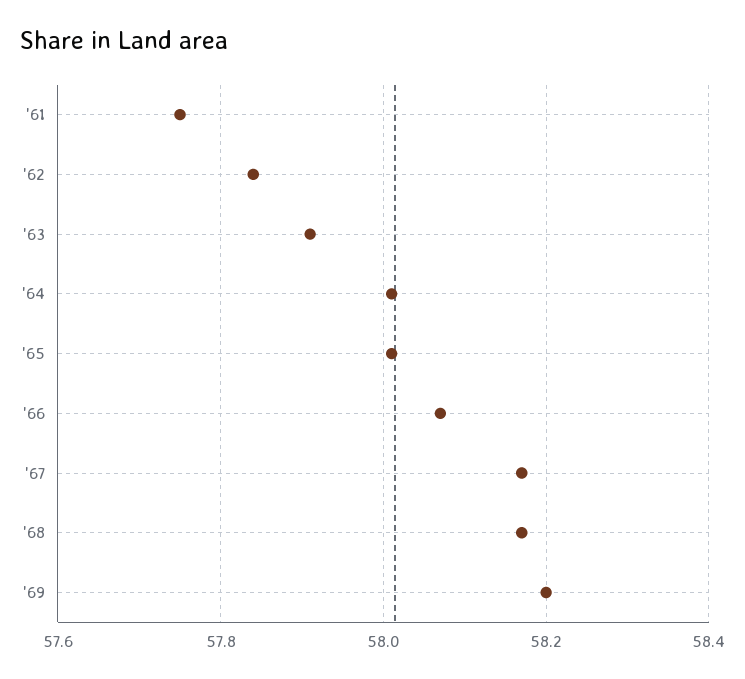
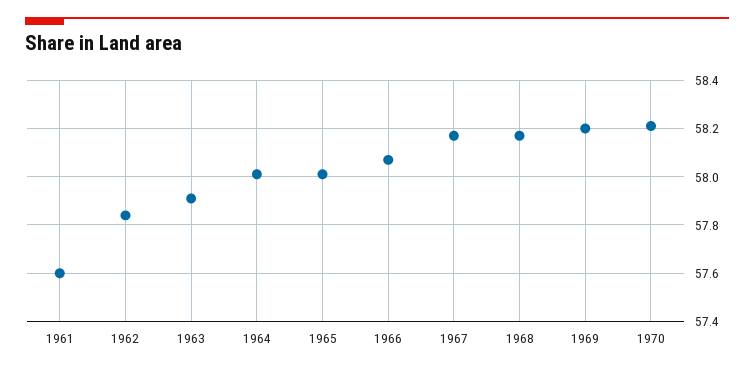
'61: 57.75 -> 57.6
1970: none -> 58.2

